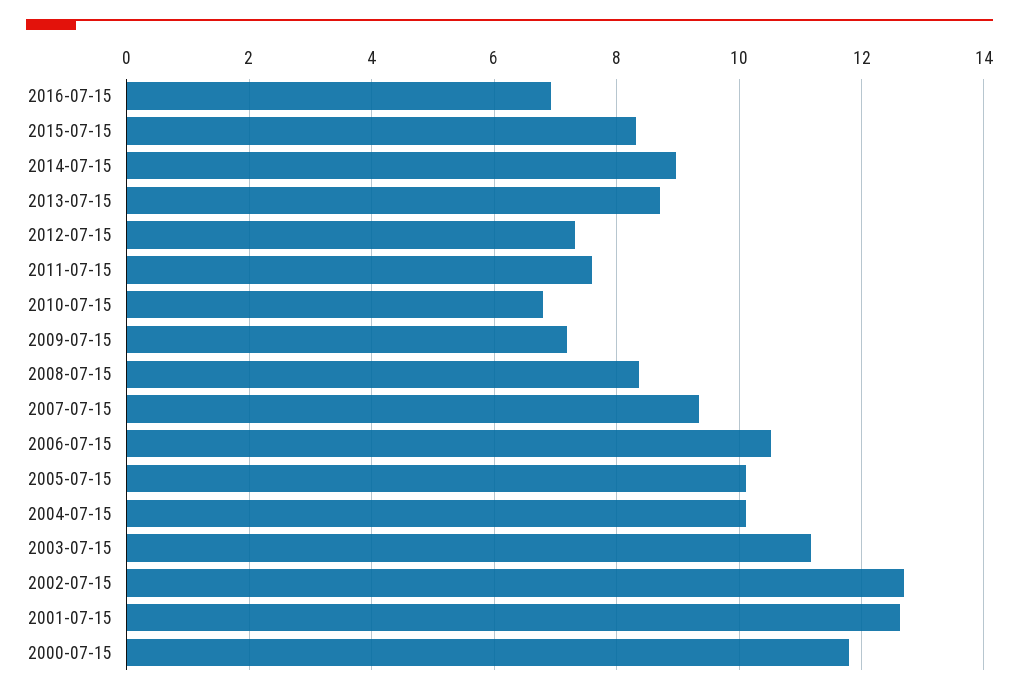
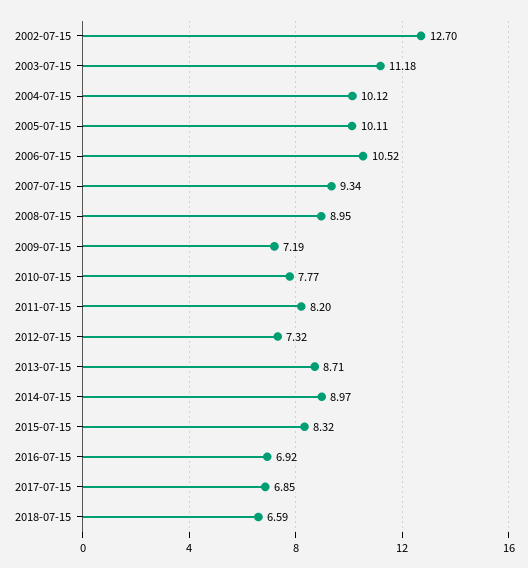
2011-07-15: 7.6 -> 8.2
2010-07-15: 6.8 -> 7.77
2008-07-15: 8.4 -> 8.95
2001-07-15: 12.6 -> none
2000-07-15: 11.8 -> none
2017-07-15: none -> 6.85
2018-07-15: none -> 6.59

